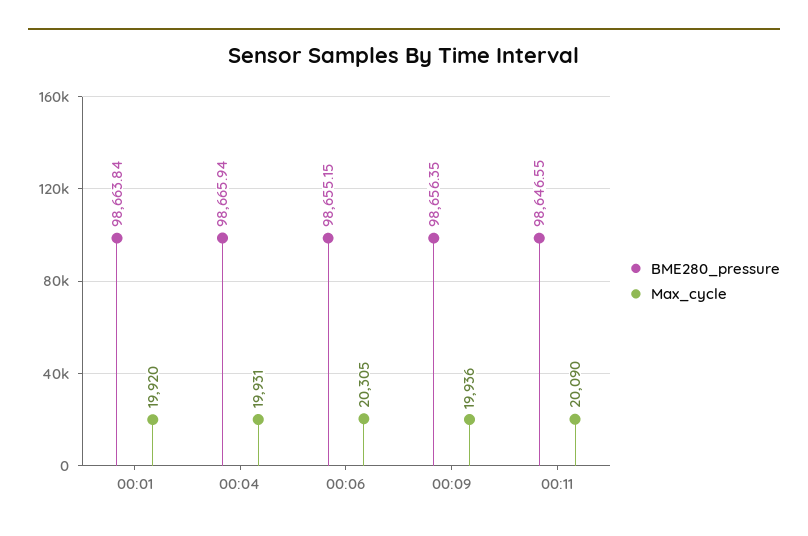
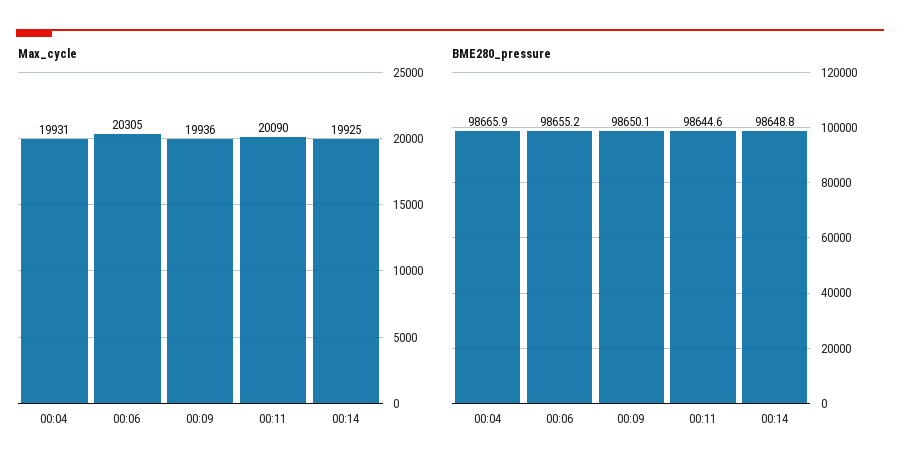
BME280_pressure, 00:01: 98663.84 -> none
Max_cycle, 00:01: 19920 -> none
BME280_pressure, 00:09: 98656.35 -> 98650.1
BME280_pressure, 00:11: 98646.55 -> 98644.6
Max_cycle, 00:14: none -> 19925
BME280_pressure, 00:14: none -> 98648.8

